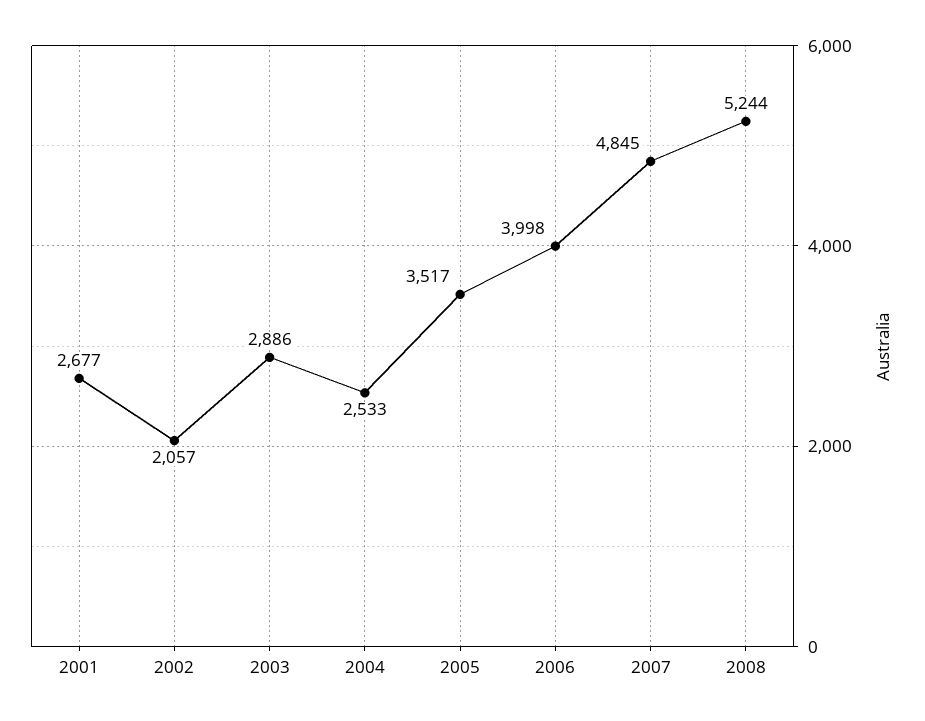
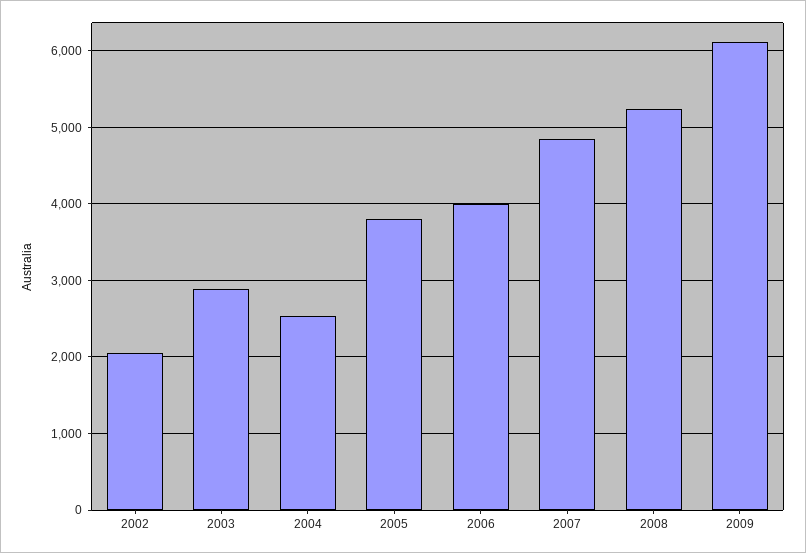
2001: 2677 -> none
2005: 3517 -> 3800
2009: none -> 6100

